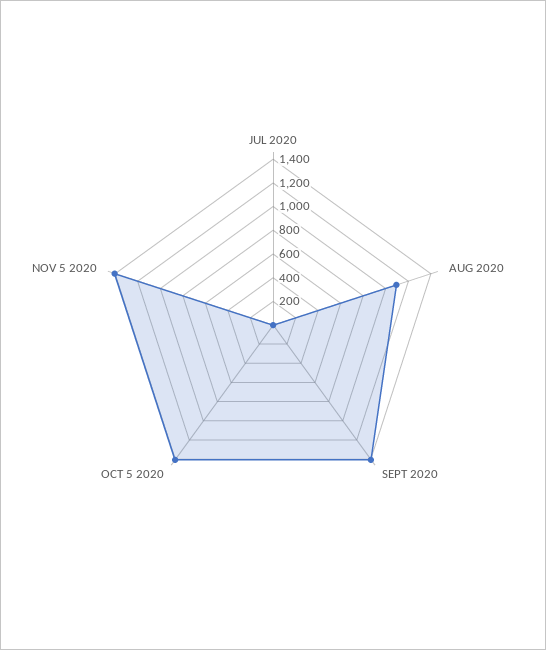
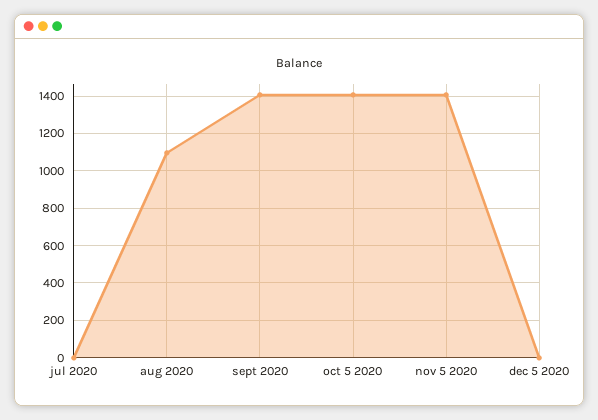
dec 5 2020: none -> 0

